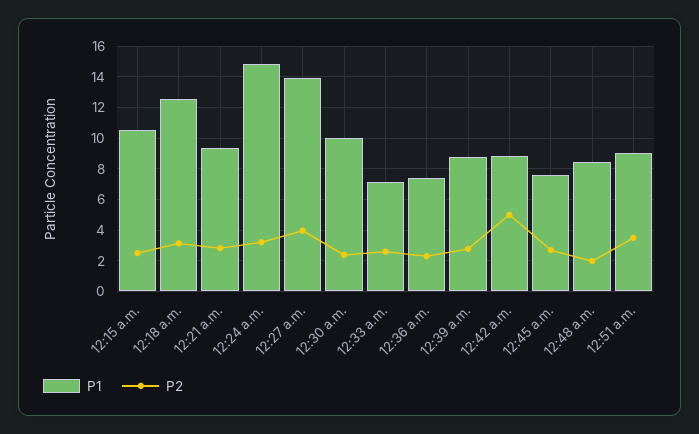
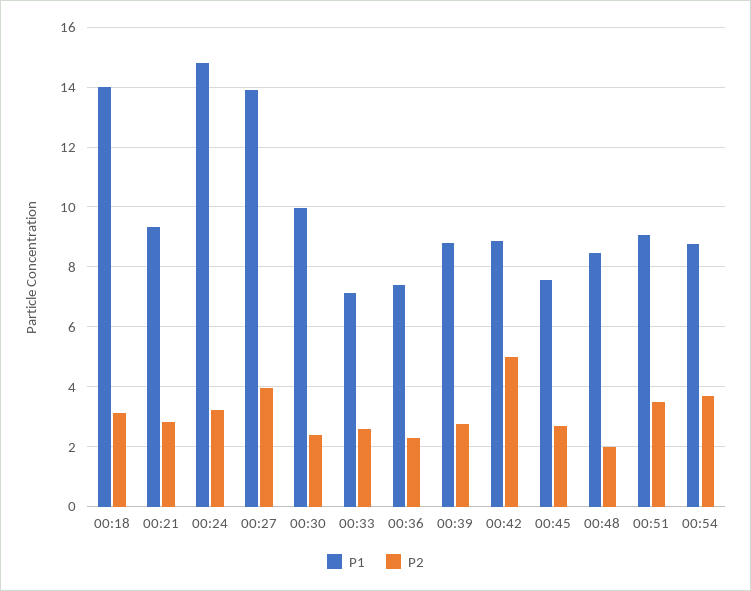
P1, 12:15 a.m.: 10.5 -> none
P2, 12:15 a.m.: 2.5 -> none
P1, 12:18 a.m.: 12.5 -> 14
P1, 00:54: none -> 8.75
P2, 00:54: none -> 3.75

